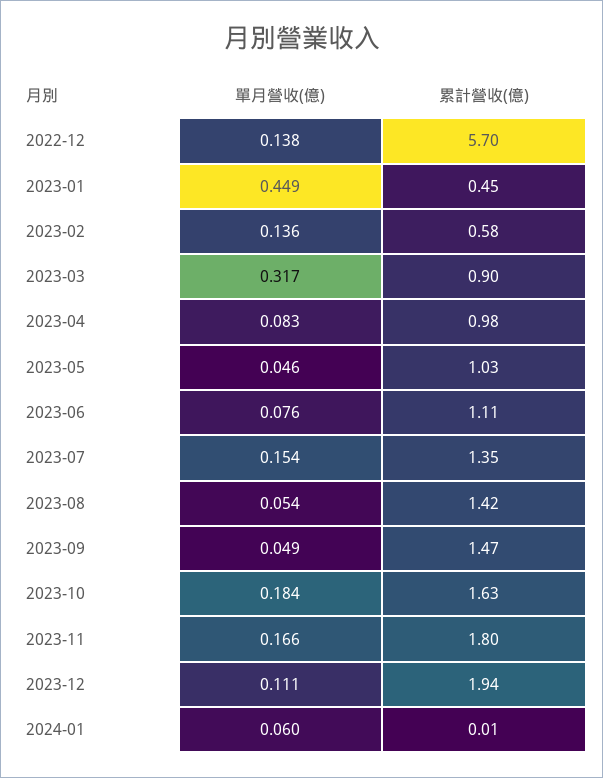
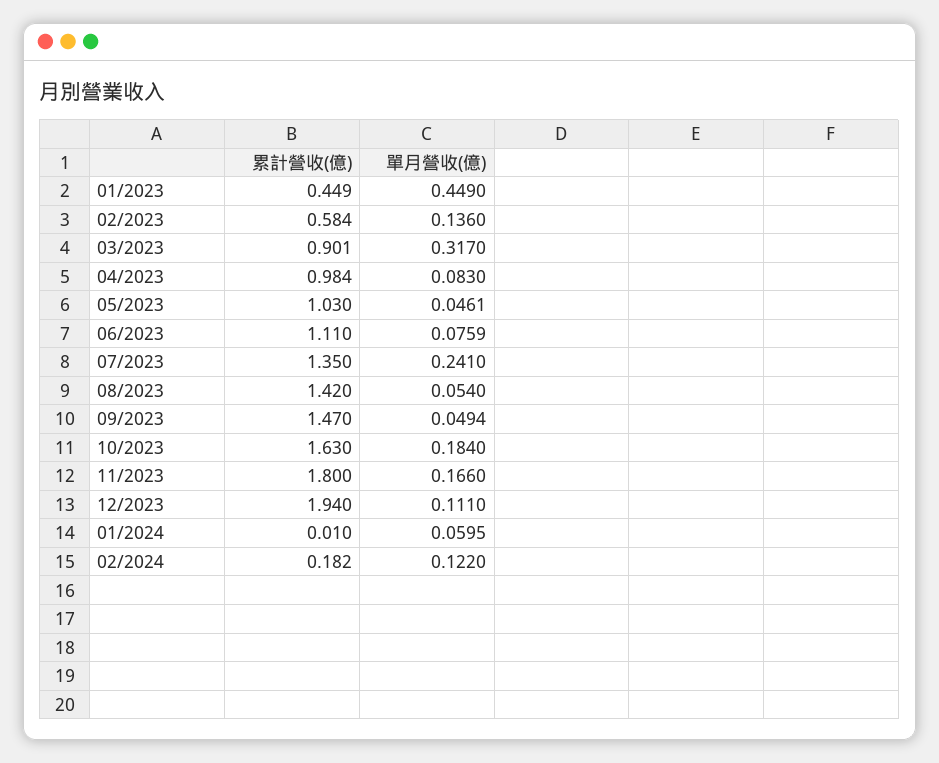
單月營收(億), 2022-12: 0.138 -> none
累計營收(億), 2022-12: 5.7 -> none
單月營收(億), 2023-07: 0.154 -> 0.241
累計營收(億), 02/2024: none -> 0.182
單月營收(億), 02/2024: none -> 0.122

